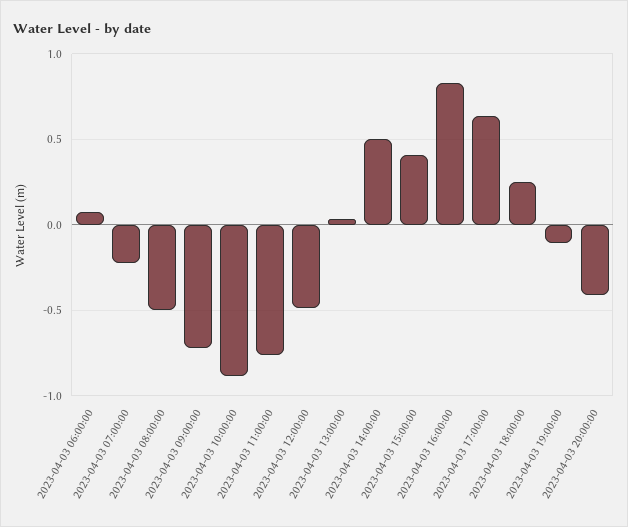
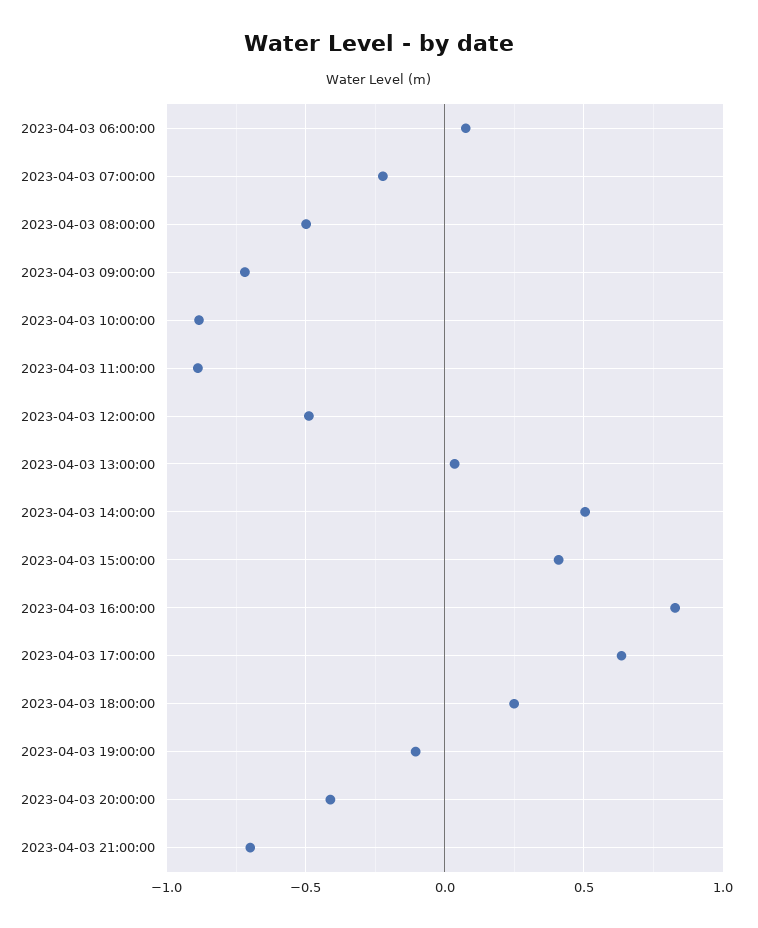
2023-04-03 11:00:00: -0.75 -> -0.9
2023-04-03 21:00:00: none -> -0.7

